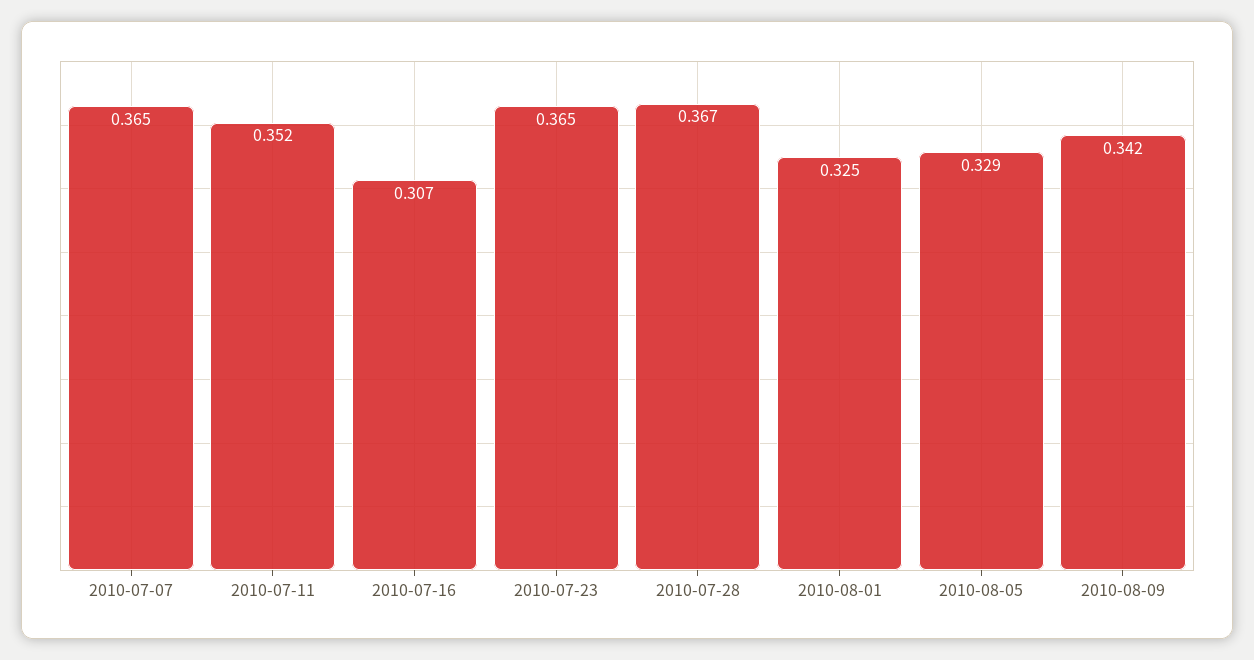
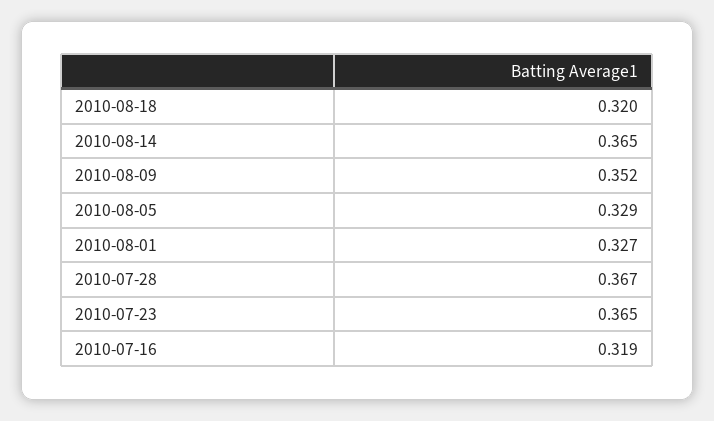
2010-07-07: 0.365 -> none
2010-07-11: 0.352 -> none
2010-07-16: 0.307 -> 0.319
2010-08-01: 0.325 -> 0.327
2010-08-09: 0.342 -> 0.352
2010-08-18: none -> 0.32
2010-08-14: none -> 0.365

